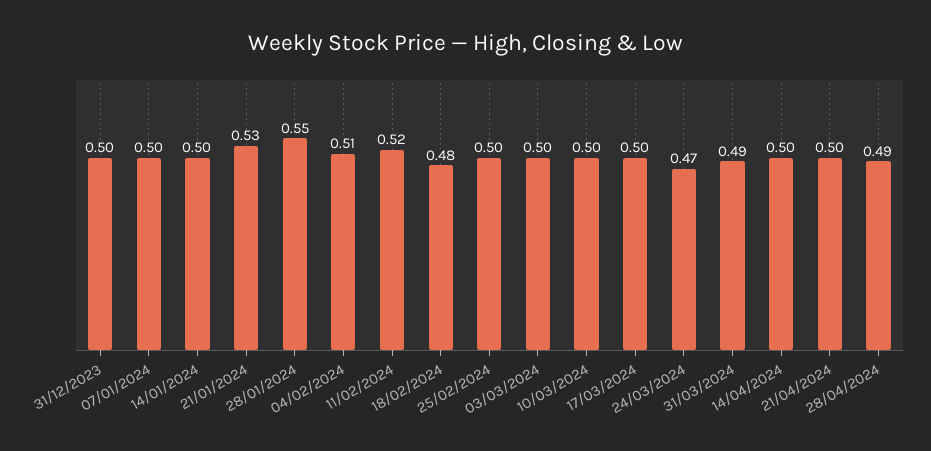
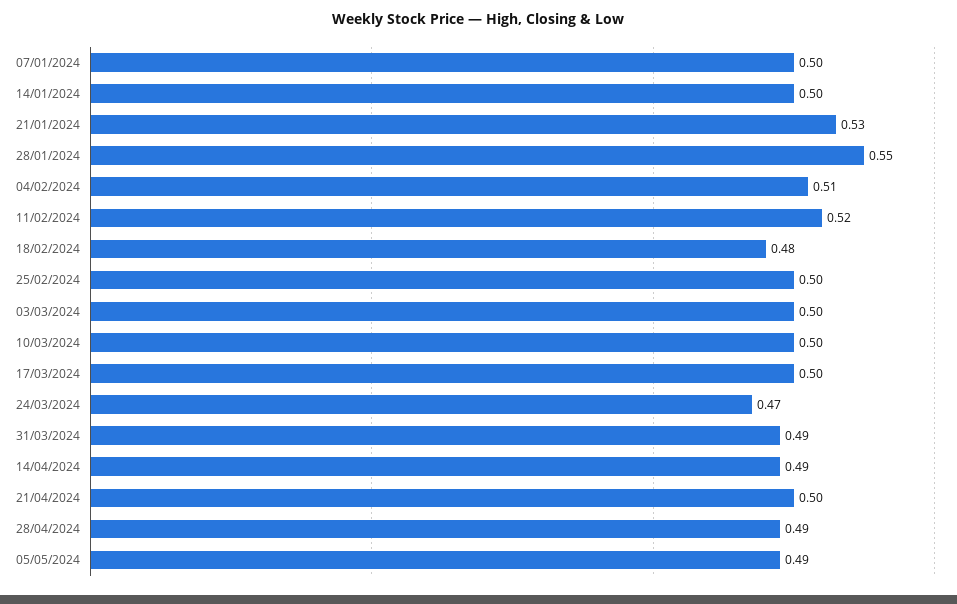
31/12/2023: 0.5 -> none
14/04/2024: 0.5 -> 0.49
05/05/2024: none -> 0.49

